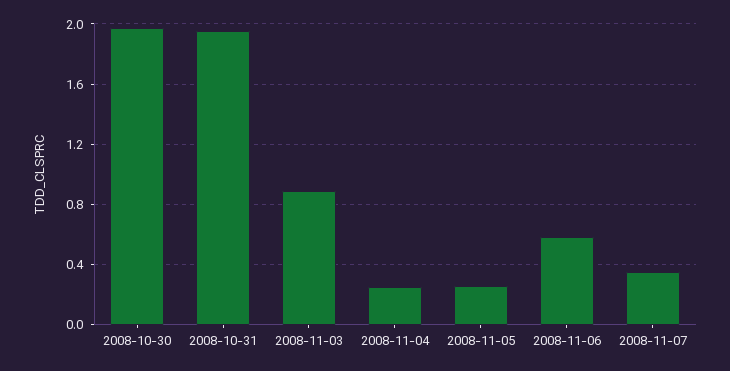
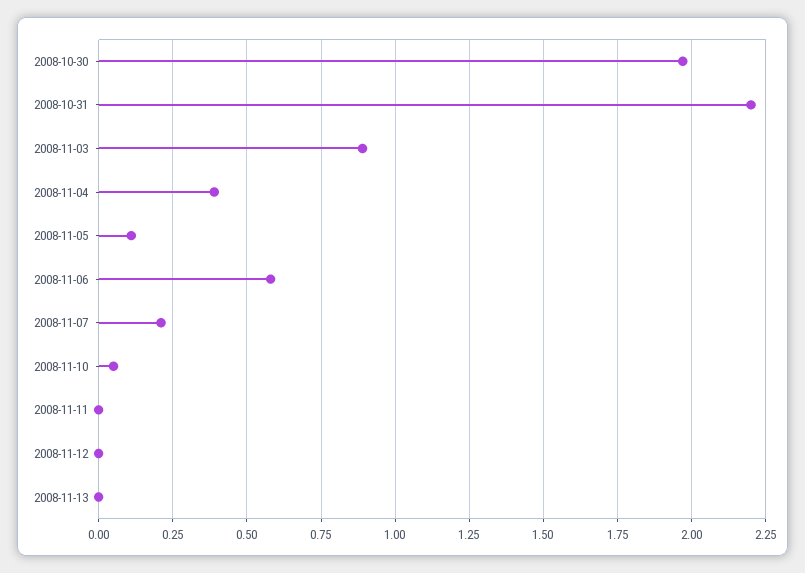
2008-10-31: 1.95 -> 2.2
2008-11-04: 0.25 -> 0.4
2008-11-05: 0.25 -> 0.1
2008-11-07: 0.35 -> 0.2
2008-11-10: none -> 0.05
2008-11-11: none -> 0
2008-11-12: none -> 0
2008-11-13: none -> 0

